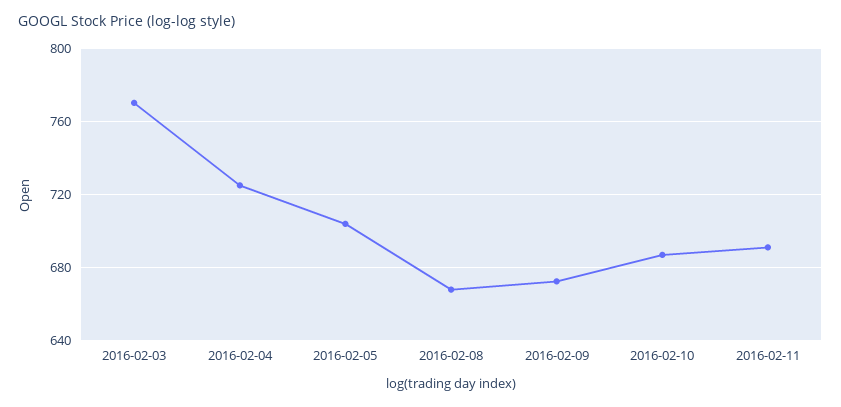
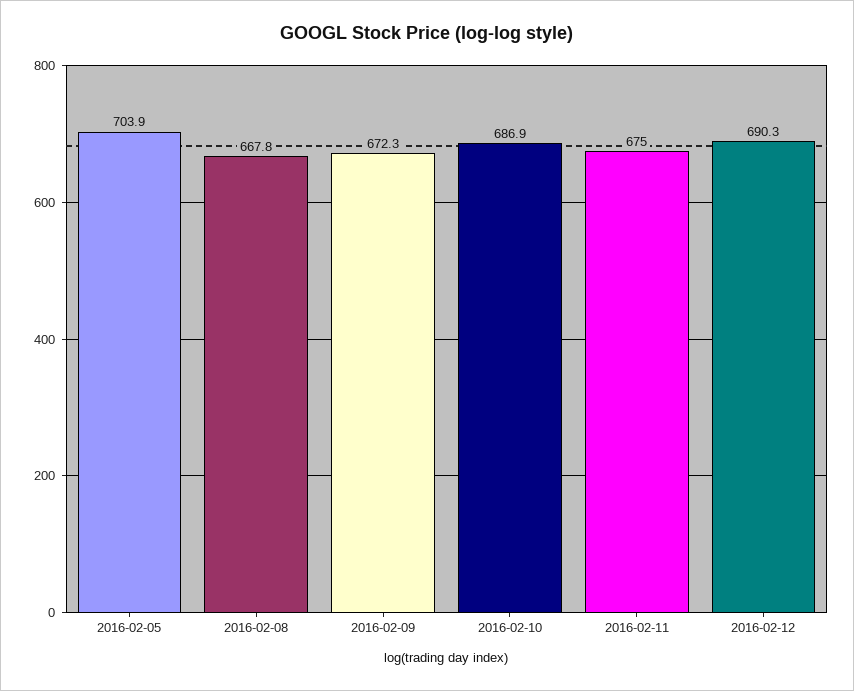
2016-02-03: 770 -> none
2016-02-04: 725 -> none
2016-02-11: 690 -> 675
2016-02-12: none -> 690.3

